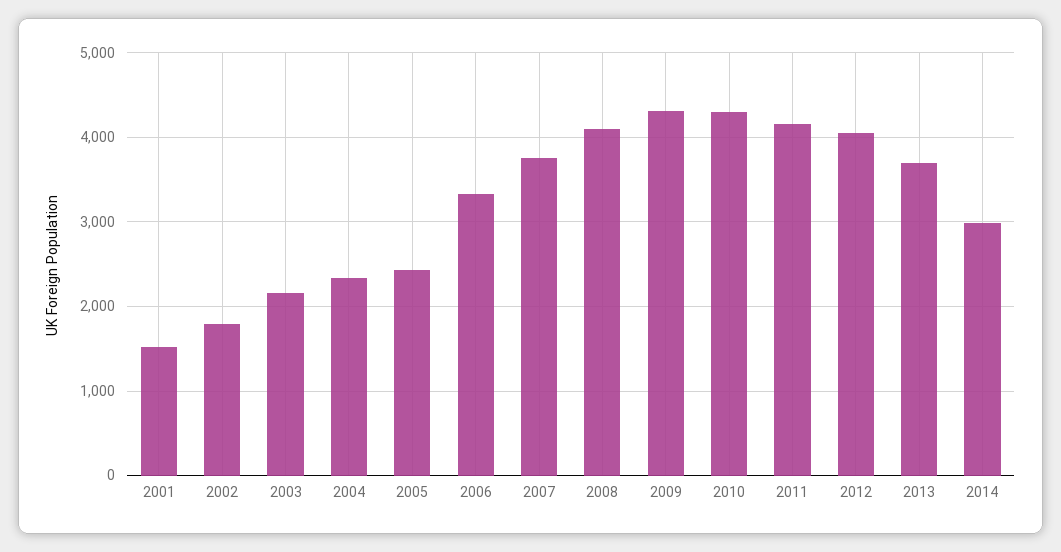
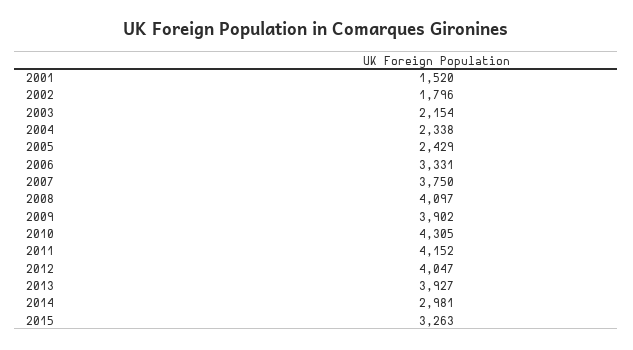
2009: 4300 -> 3902
2013: 3700 -> 3927
2015: none -> 3263

